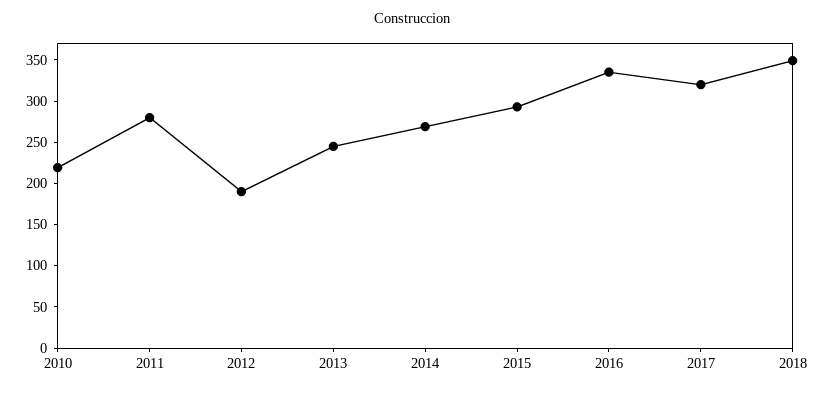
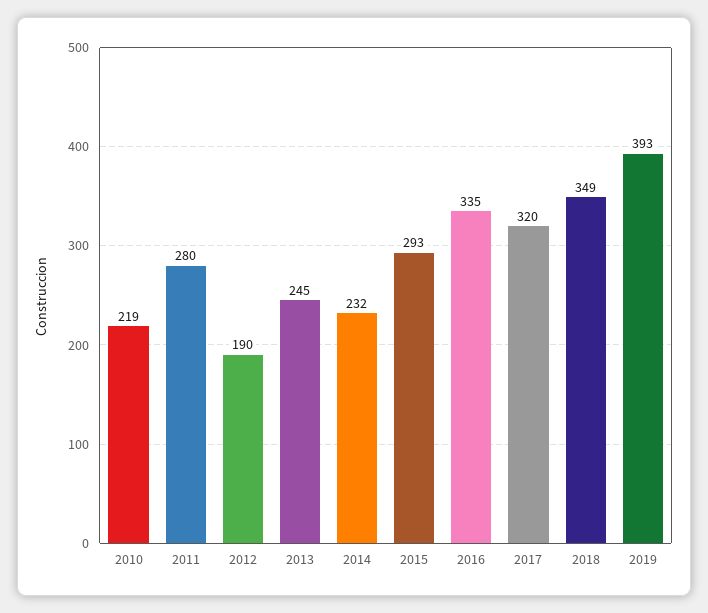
2014: 270 -> 232
2019: none -> 393

